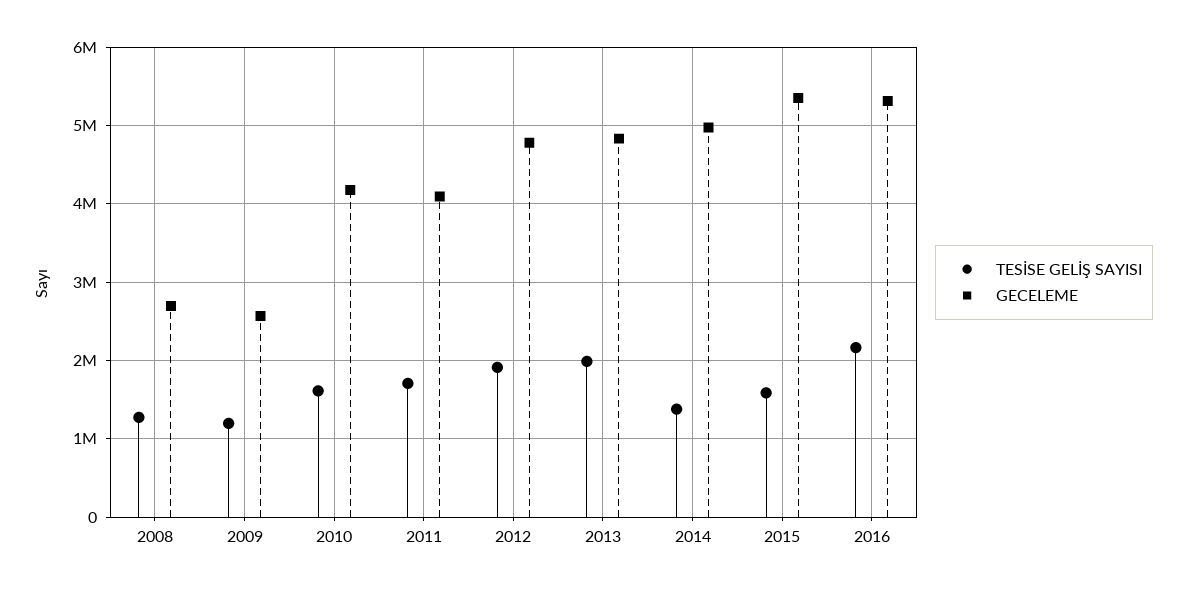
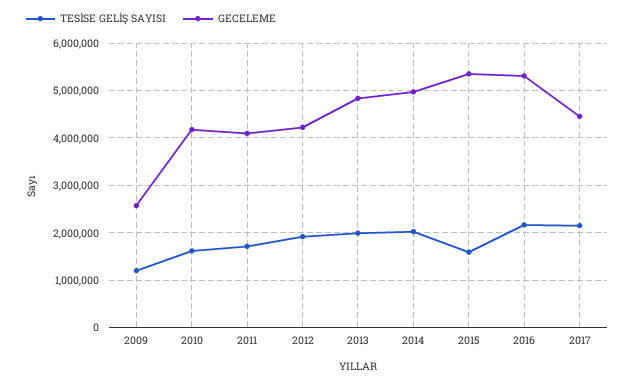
TESİSE GELİŞ SAYISI, 2008: 1300000 -> none
GECELEME, 2008: 2700000 -> none
GECELEME, 2012: 4800000 -> 4200000
TESİSE GELİŞ SAYISI, 2014: 1400000 -> 2000000
TESİSE GELİŞ SAYISI, 2017: none -> 2200000
GECELEME, 2017: none -> 4400000

